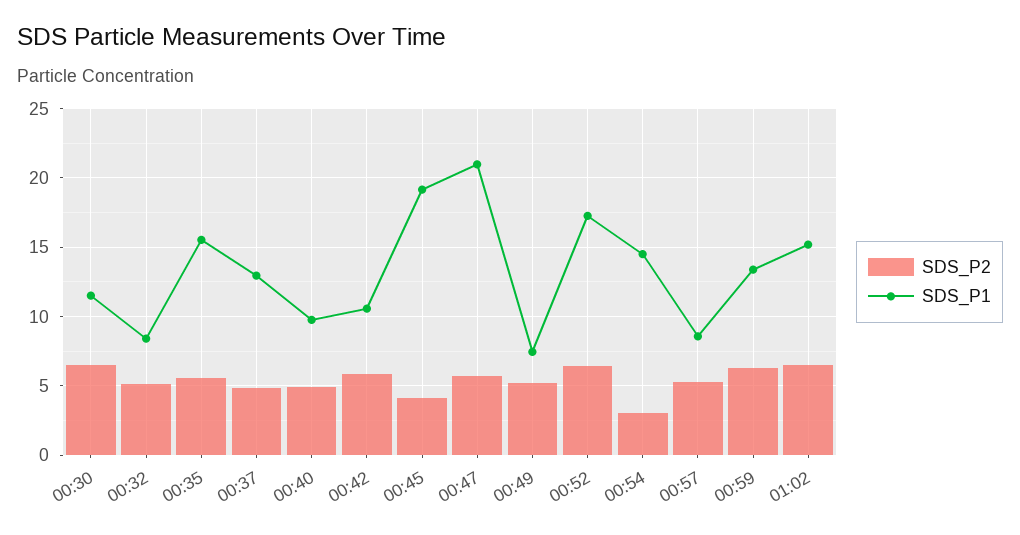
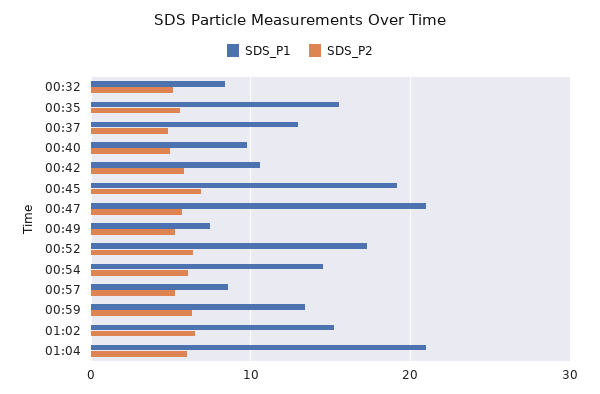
SDS_P2, 00:30: 6.5 -> none
SDS_P1, 00:30: 11.5 -> none
SDS_P2, 00:45: 4 -> 7
SDS_P2, 00:54: 3 -> 6
SDS_P1, 01:04: none -> 21
SDS_P2, 01:04: none -> 6

